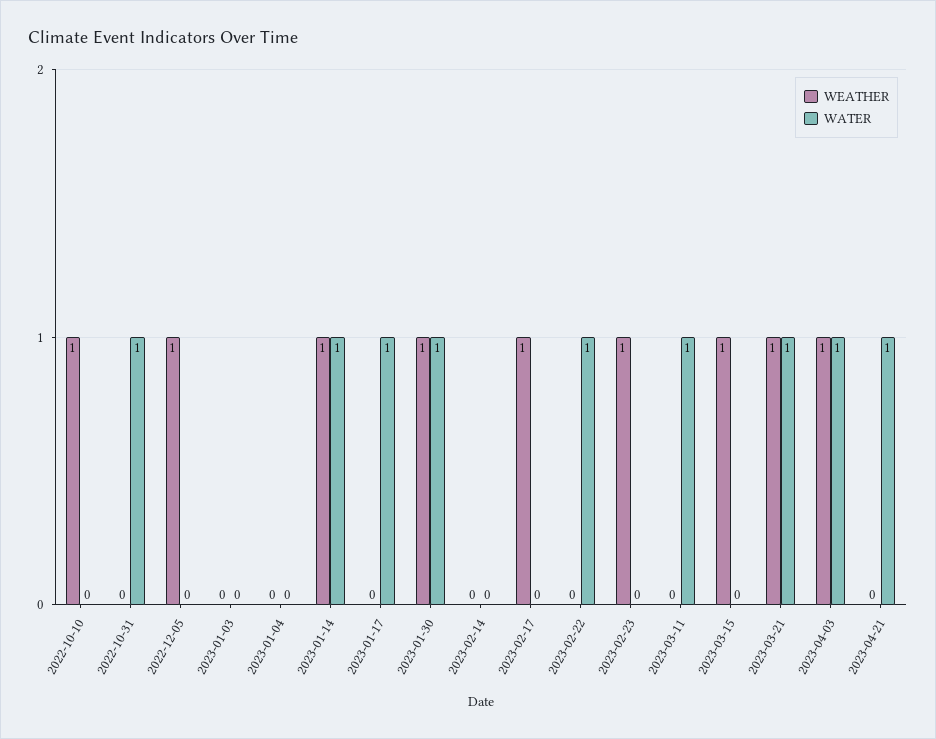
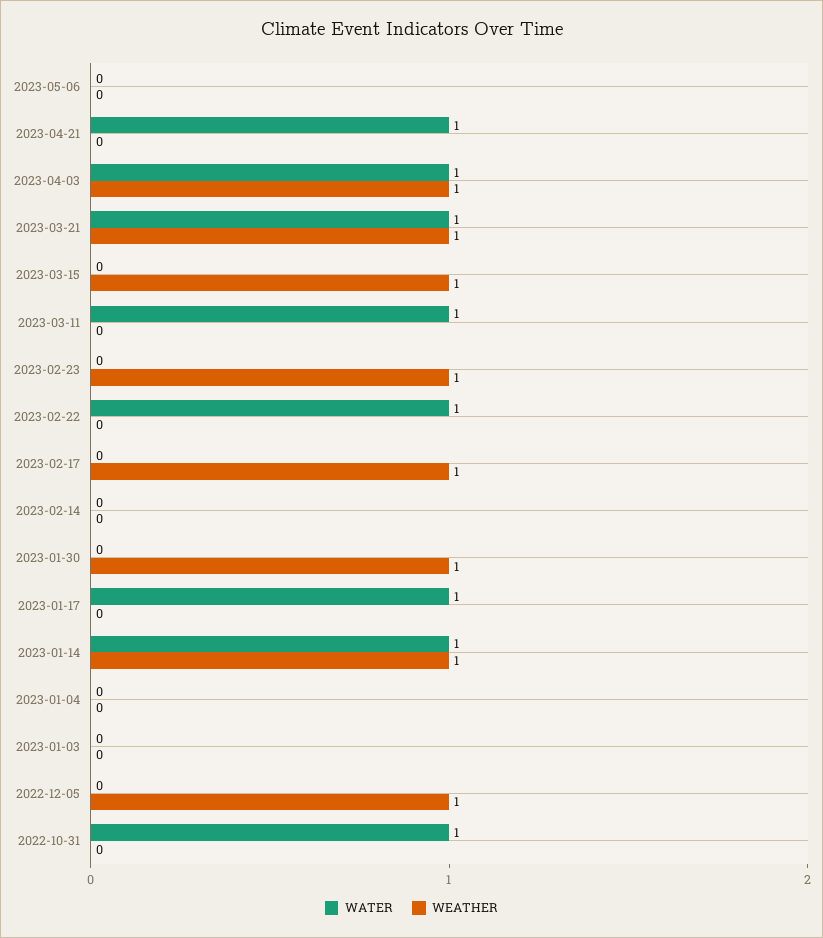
WEATHER, 2022-10-10: 1 -> none
WATER, 2022-10-10: 0 -> none
WATER, 2023-01-30: 1 -> 0
WATER, 2023-05-06: none -> 0
WEATHER, 2023-05-06: none -> 0

